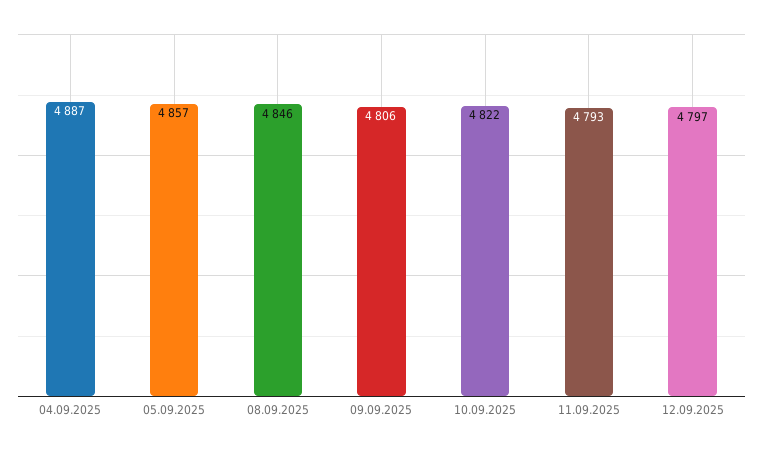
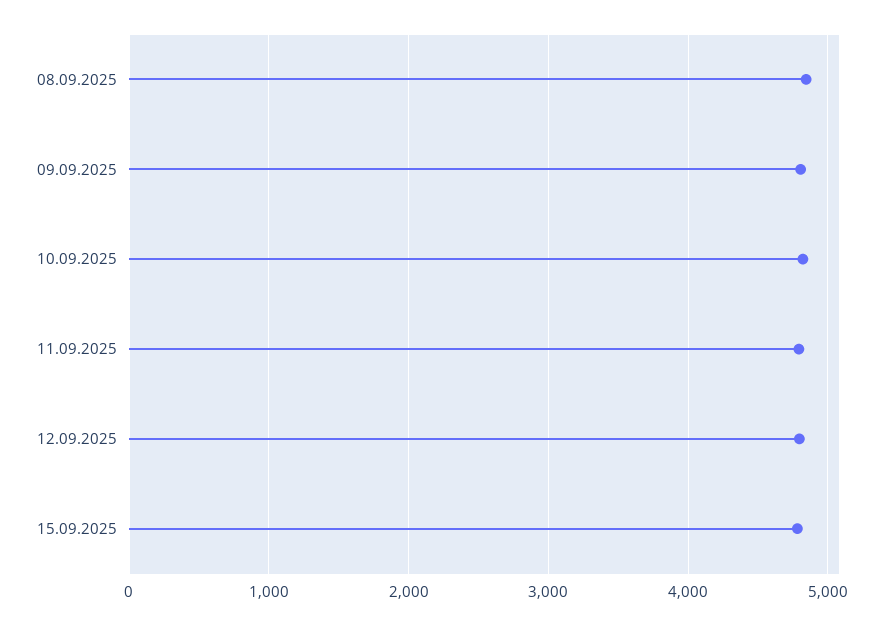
04.09.2025: 4887 -> none
05.09.2025: 4857 -> none
15.09.2025: none -> 4800

